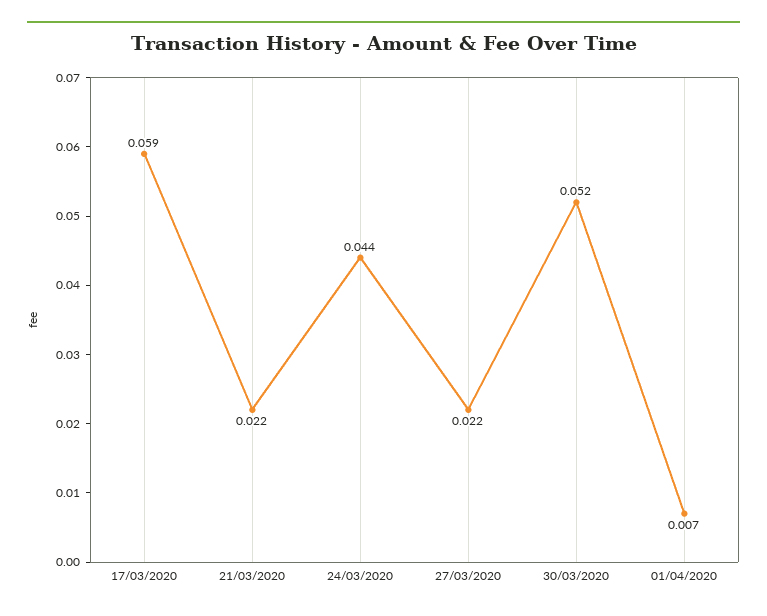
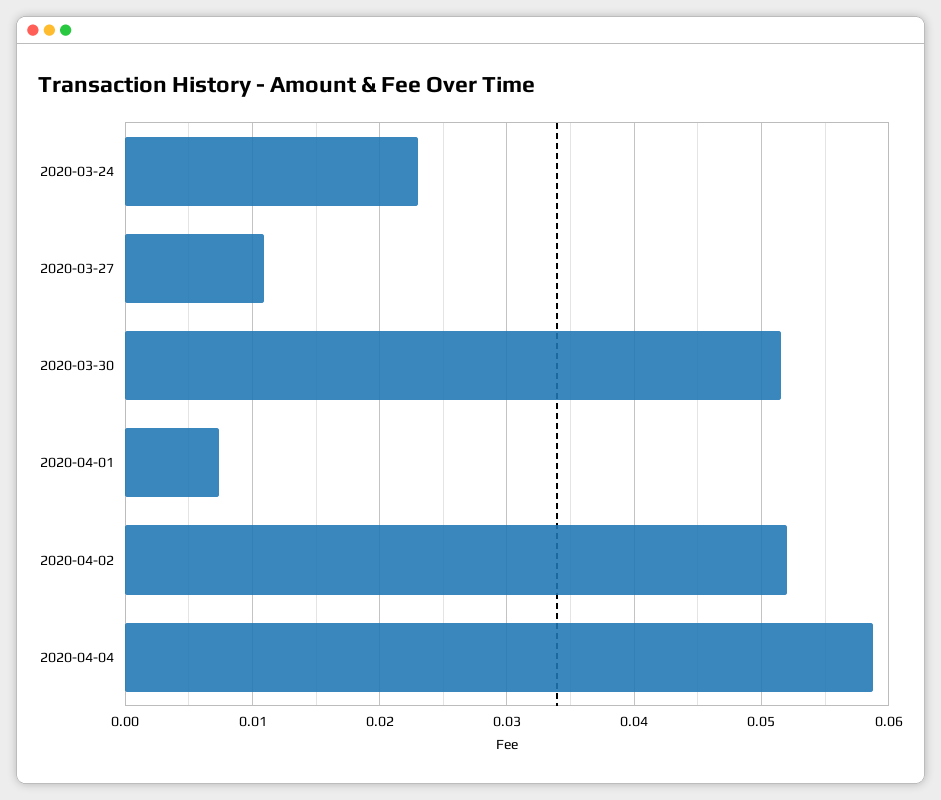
17/03/2020: 0.059 -> none
21/03/2020: 0.022 -> none
24/03/2020: 0.044 -> 0.023
27/03/2020: 0.022 -> 0.011
2020-04-02: none -> 0.052
2020-04-04: none -> 0.059

